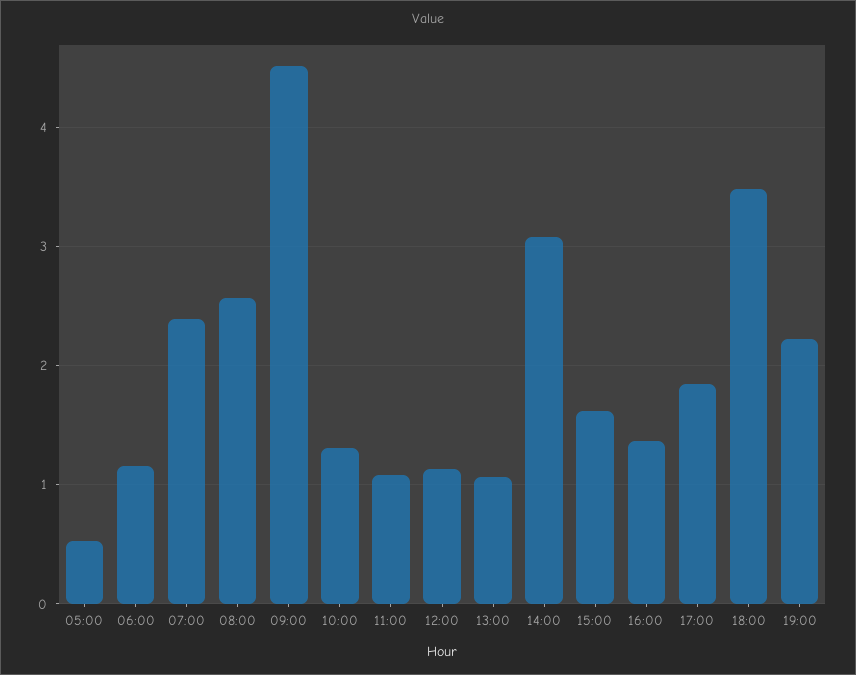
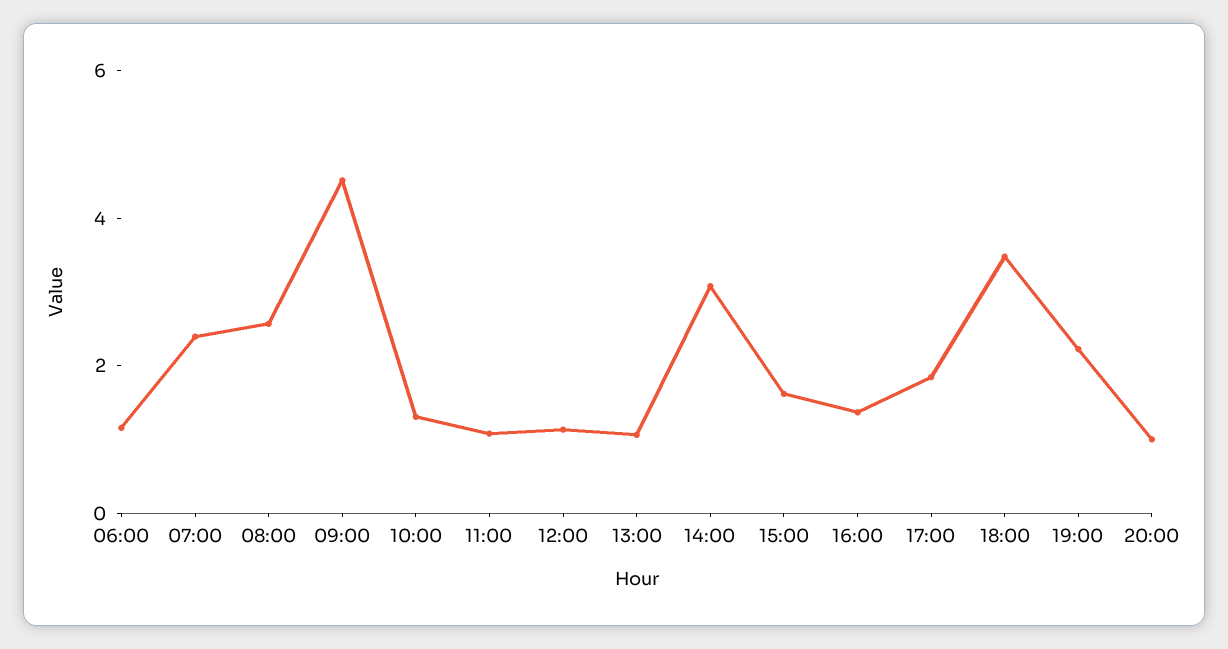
05:00: 0.5 -> none
20:00: none -> 1

